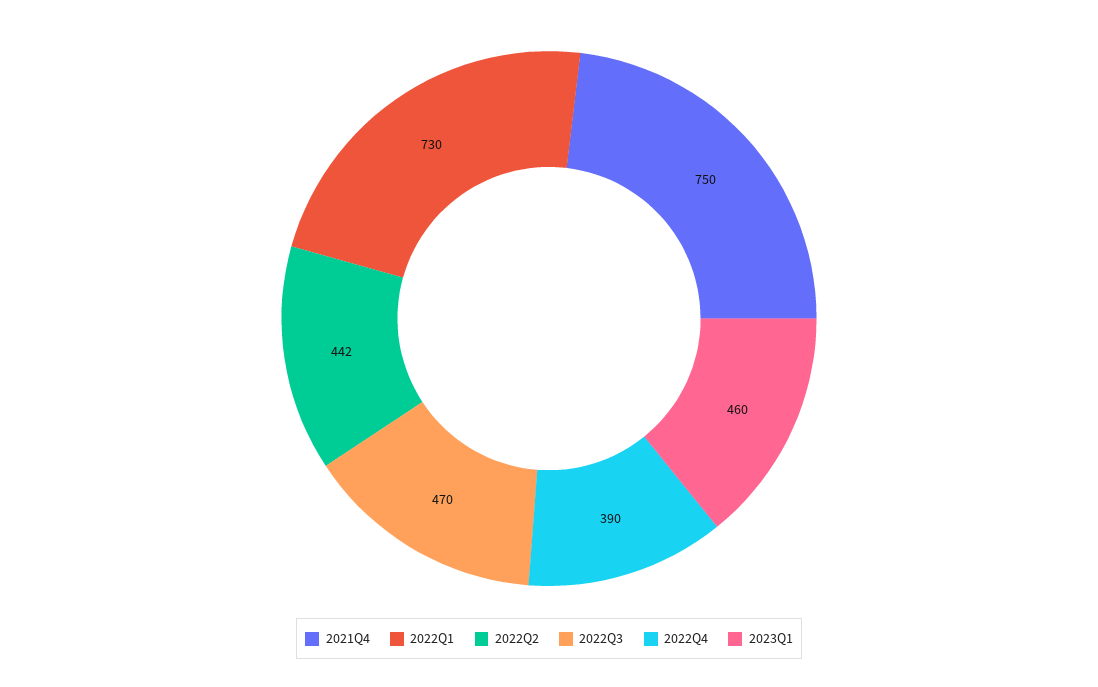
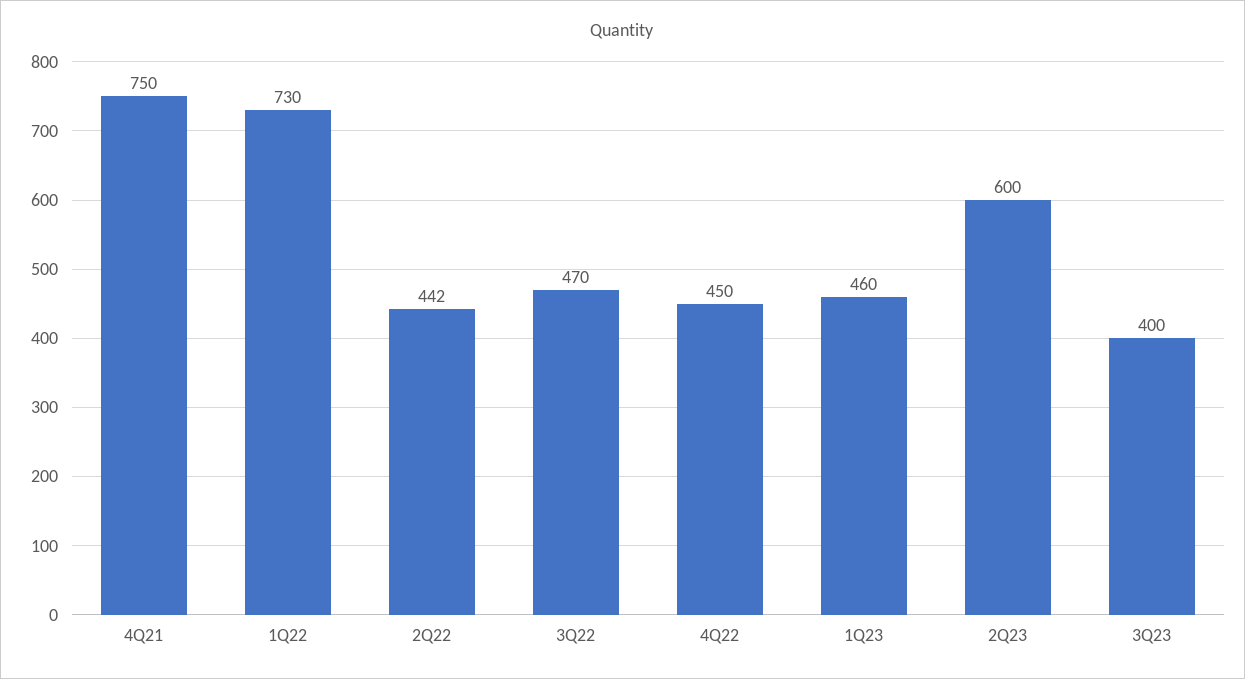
2022Q4: 390 -> 450
2Q23: none -> 600
3Q23: none -> 400

